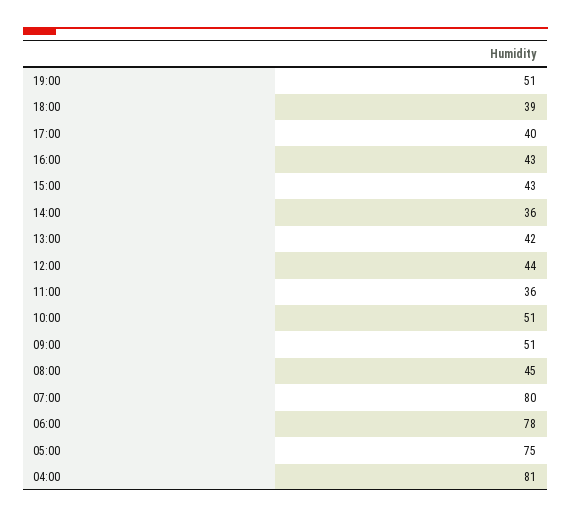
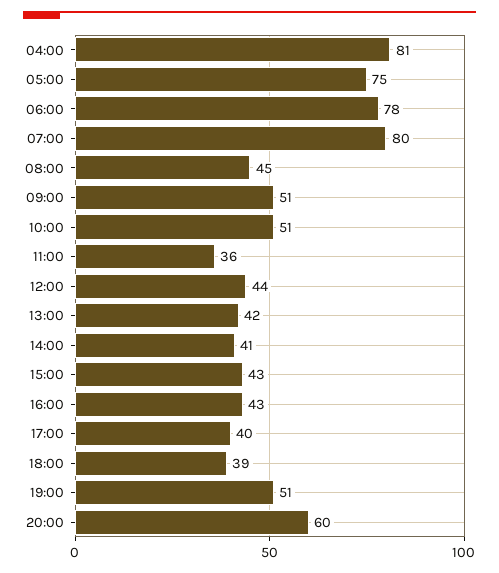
14:00: 36 -> 41
20:00: none -> 60

